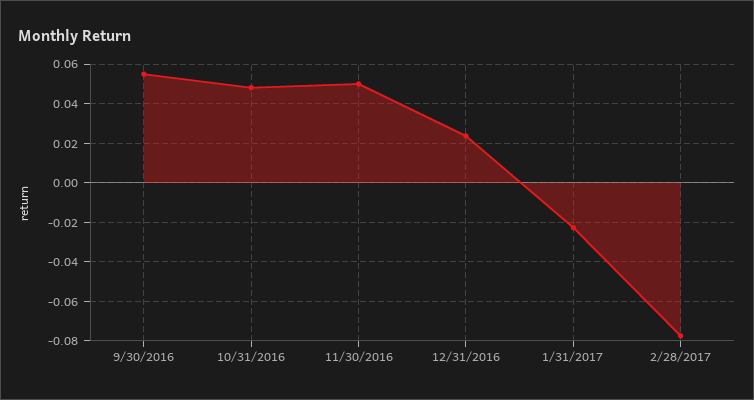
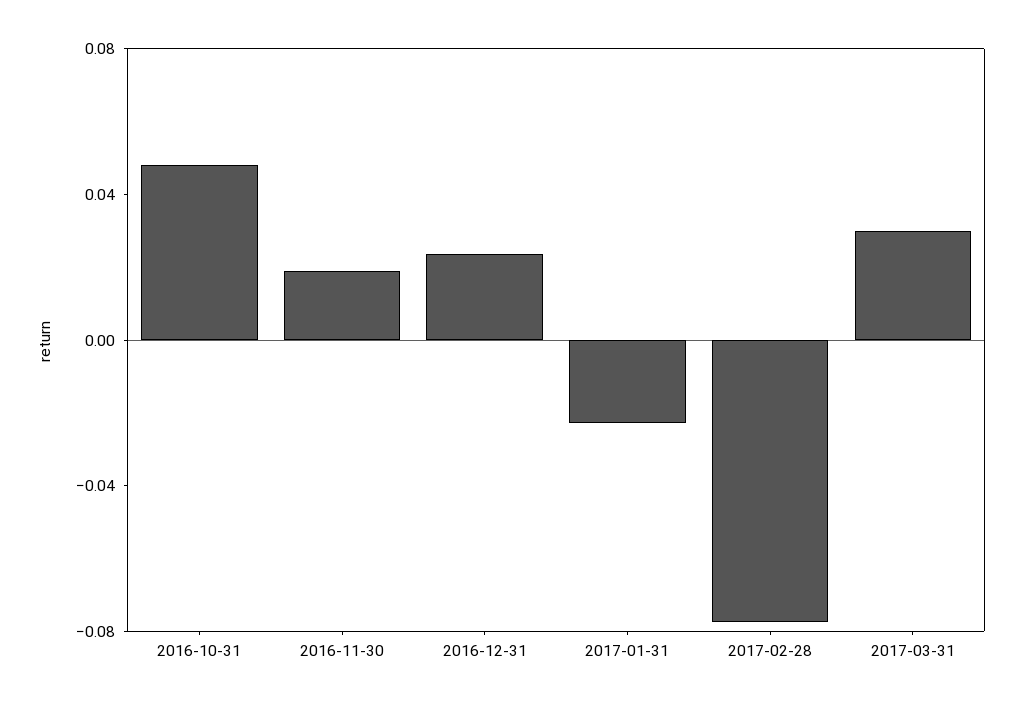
9/30/2016: 0.055 -> none
11/30/2016: 0.05 -> 0.02
2017-03-31: none -> 0.03

